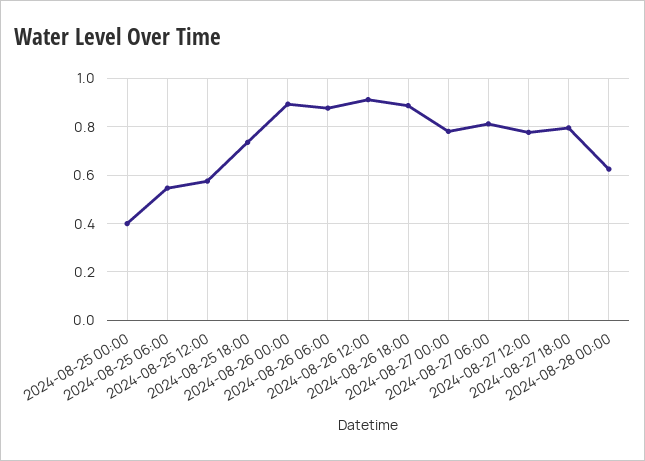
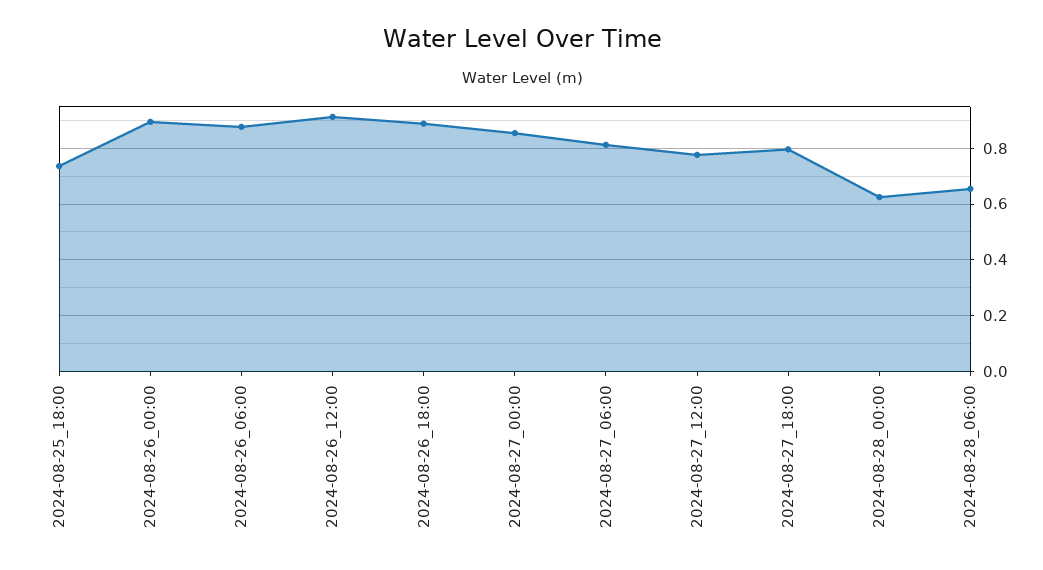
2024-08-25 00:00: 0.4 -> none
2024-08-25 06:00: 0.55 -> none
2024-08-25 12:00: 0.575 -> none
2024-08-27 00:00: 0.775 -> 0.85
2024-08-28_06:00: none -> 0.65

